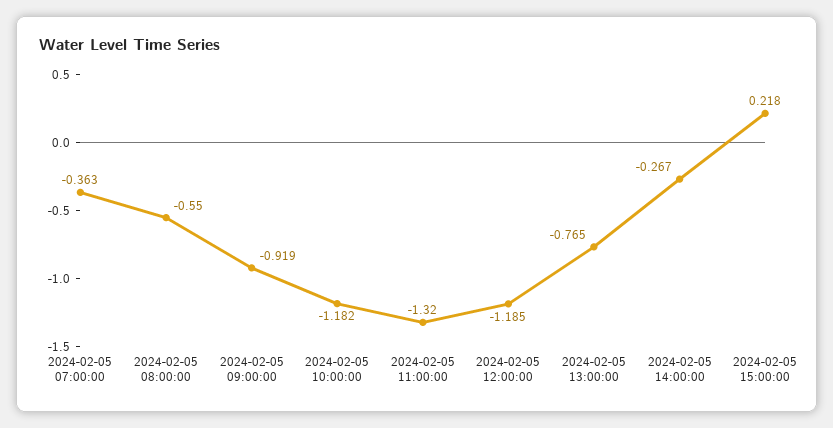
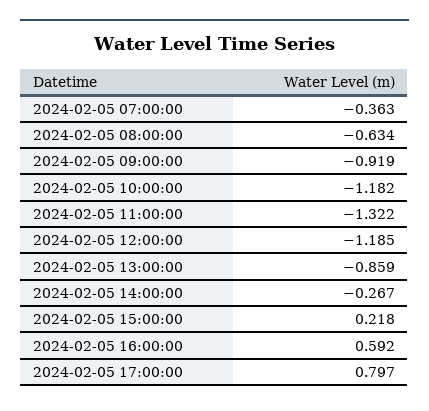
2024-02-05 08:00:00: -0.55 -> -0.634
2024-02-05 11:00:00: -1.32 -> -1.322
2024-02-05 13:00:00: -0.765 -> -0.859
2024-02-05 16:00:00: none -> 0.592
2024-02-05 17:00:00: none -> 0.797

